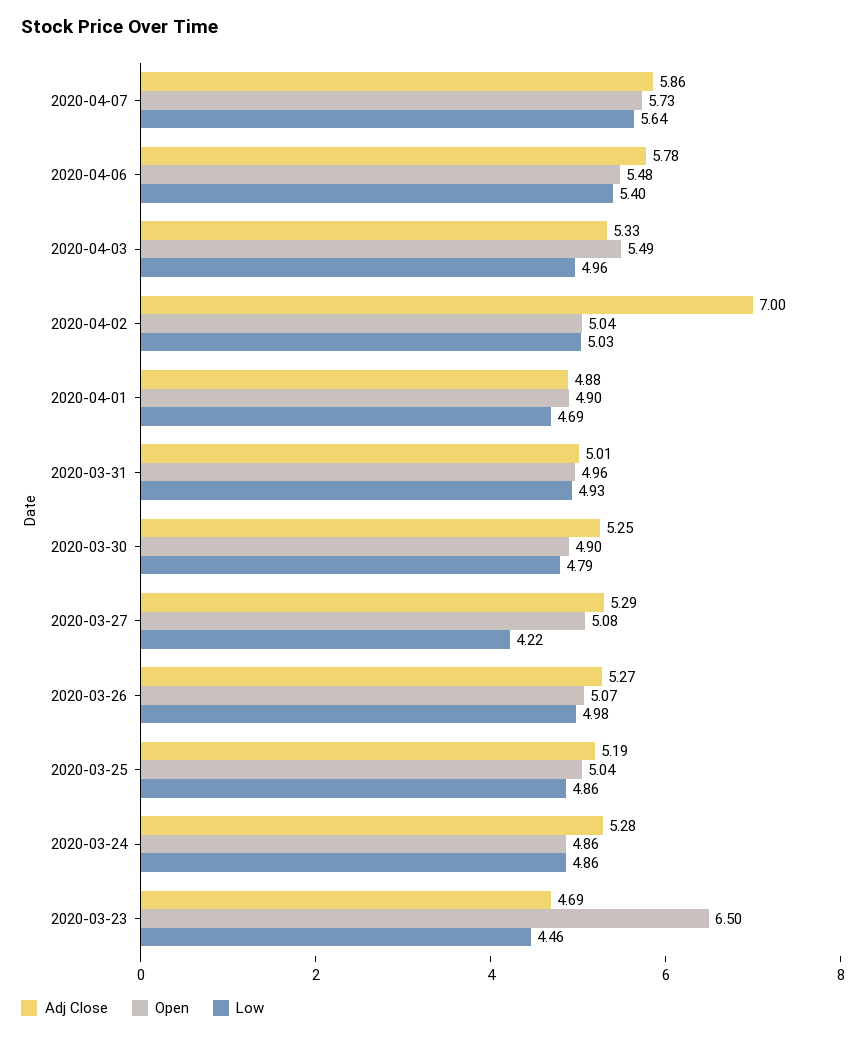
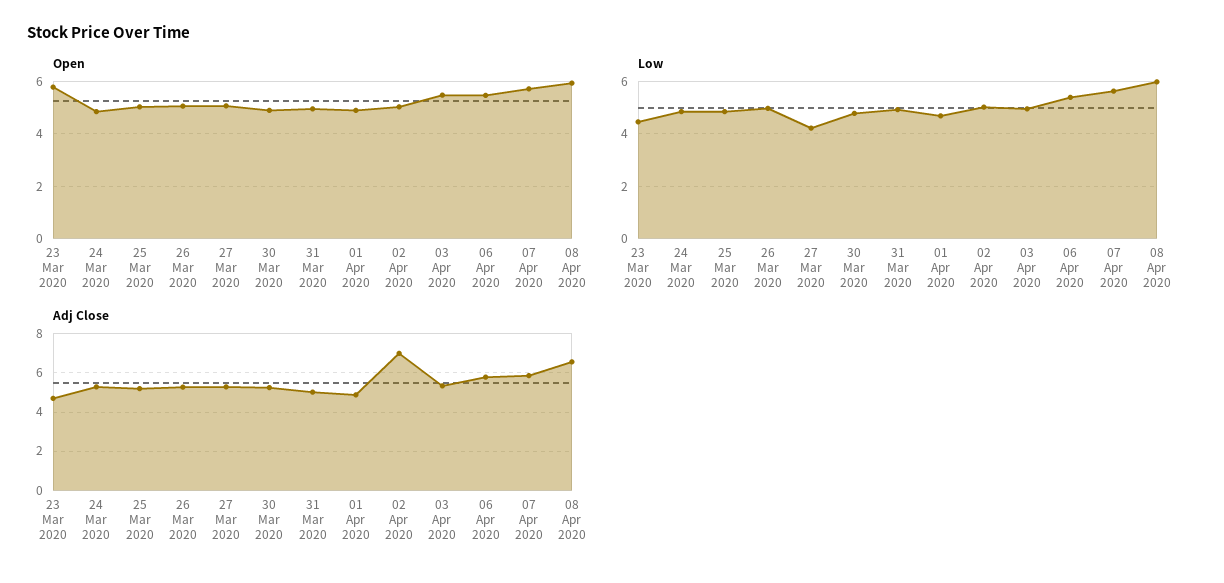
Open, 2020-03-23: 6.5 -> 5.75
Open, 08 Apr 2020: none -> 6
Low, 08 Apr 2020: none -> 6
Adj Close, 08 Apr 2020: none -> 6.5

